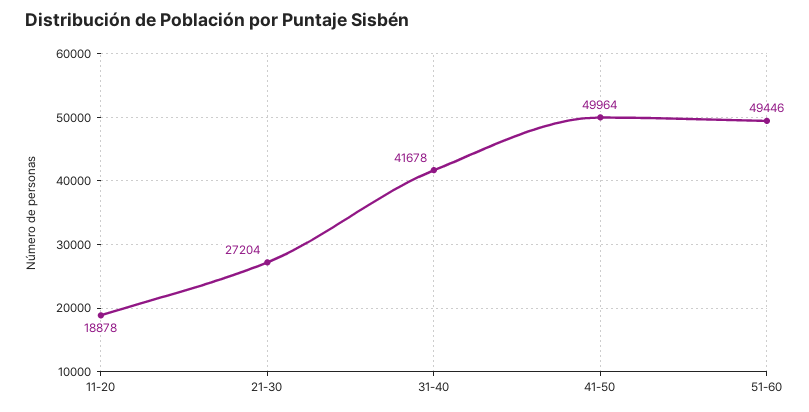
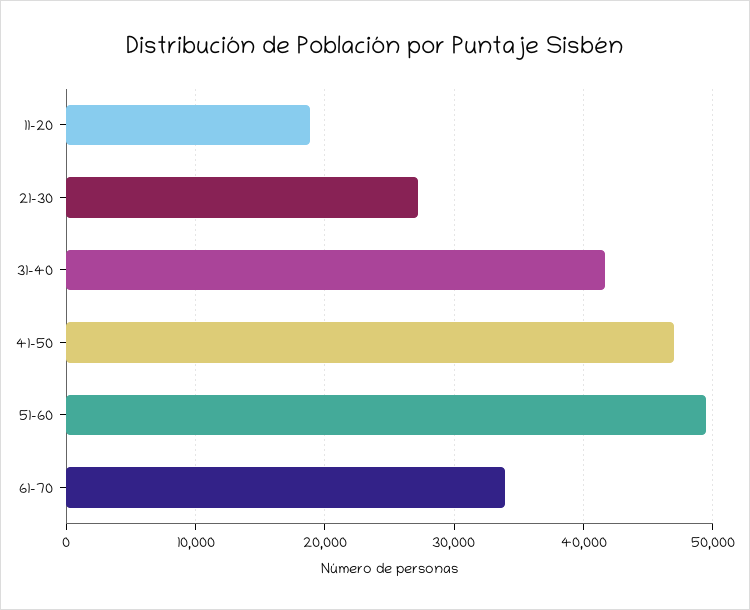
41-50: 49964 -> 47000
61-70: none -> 34000

